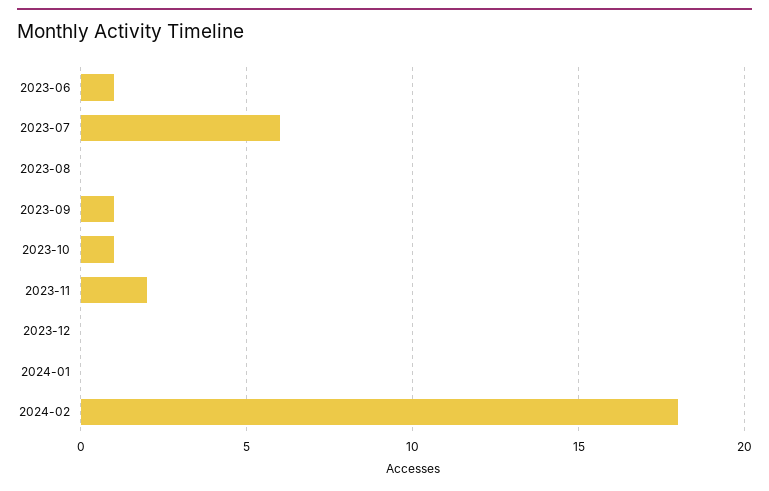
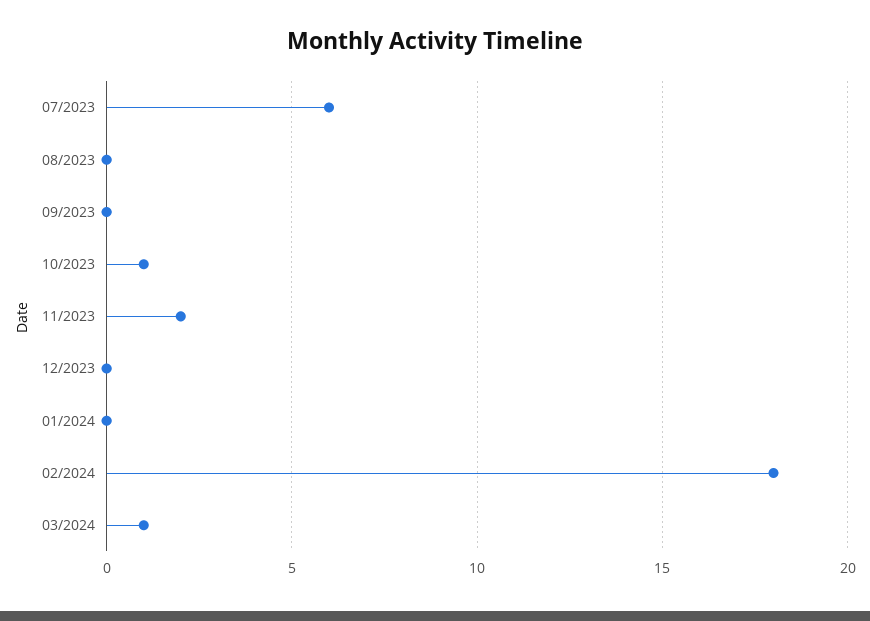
2023-06: 1 -> none
2023-09: 1 -> 0
03/2024: none -> 1

